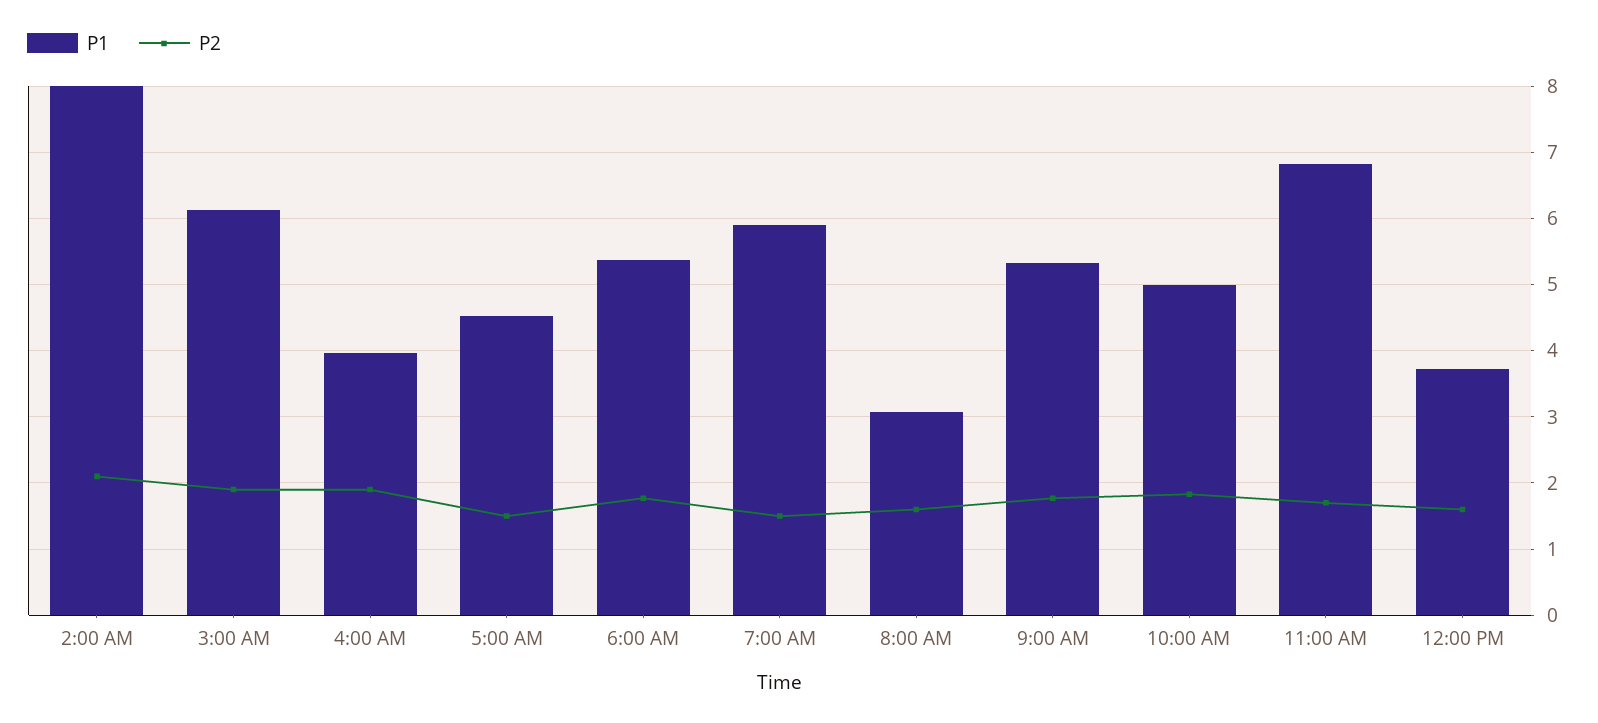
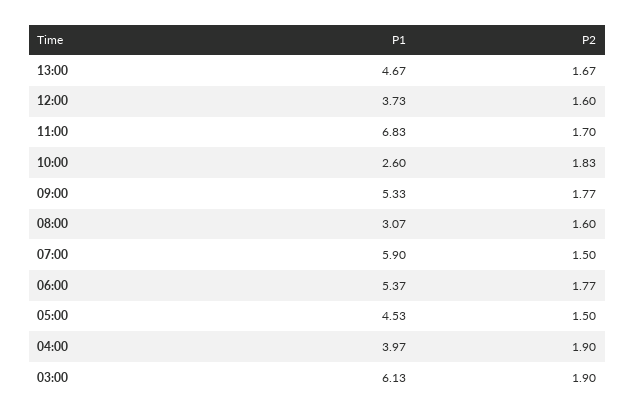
P1, 2:00 AM: 8 -> none
P2, 2:00 AM: 2.1 -> none
P1, 10:00 AM: 5 -> 2.6
P1, 13:00: none -> 4.67
P2, 13:00: none -> 1.67

